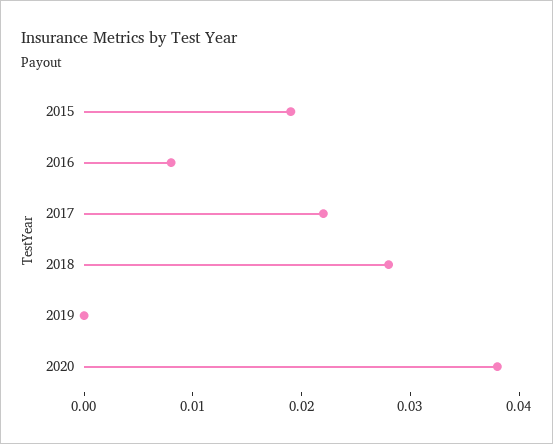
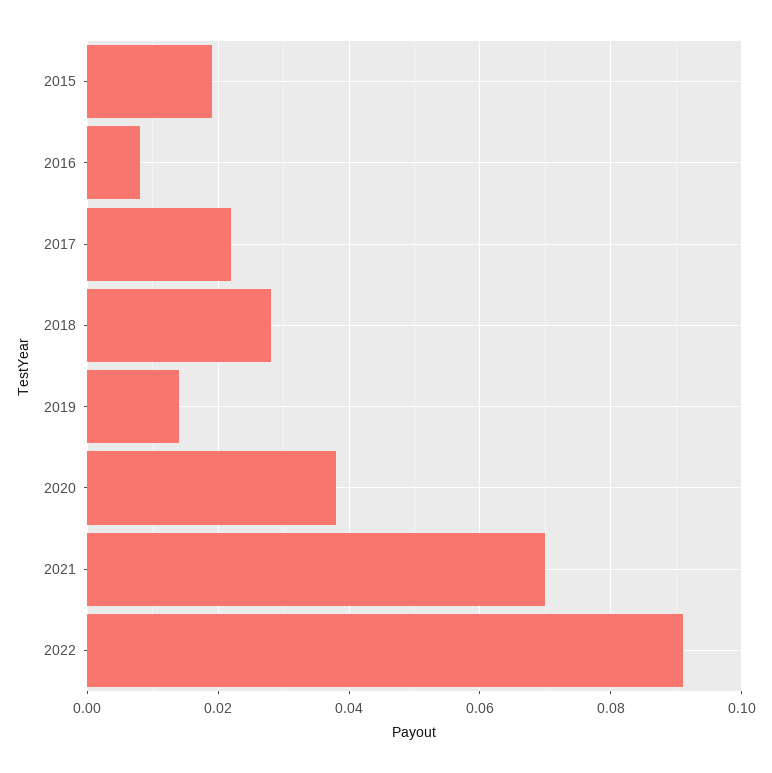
2019: 0 -> 0.015
2021: none -> 0.07
2022: none -> 0.09

